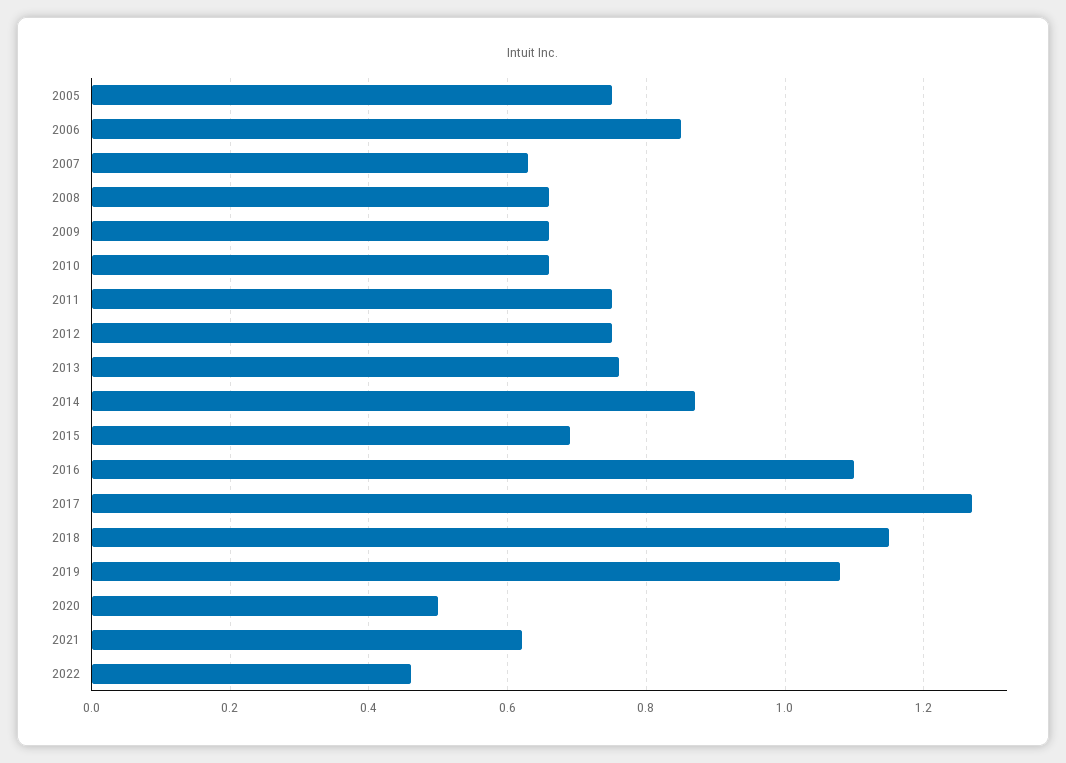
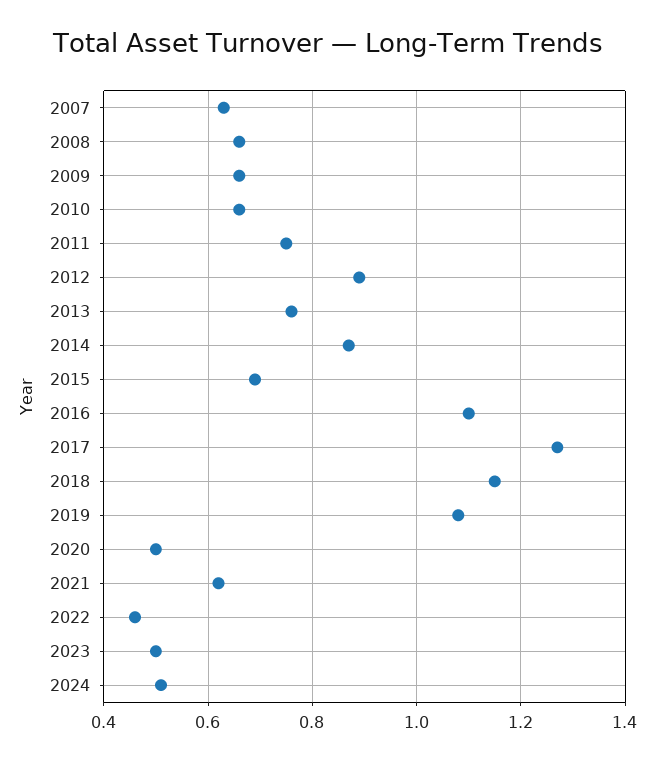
2005: 0.75 -> none
2006: 0.85 -> none
2012: 0.75 -> 0.9
2023: none -> 0.5
2024: none -> 0.5

